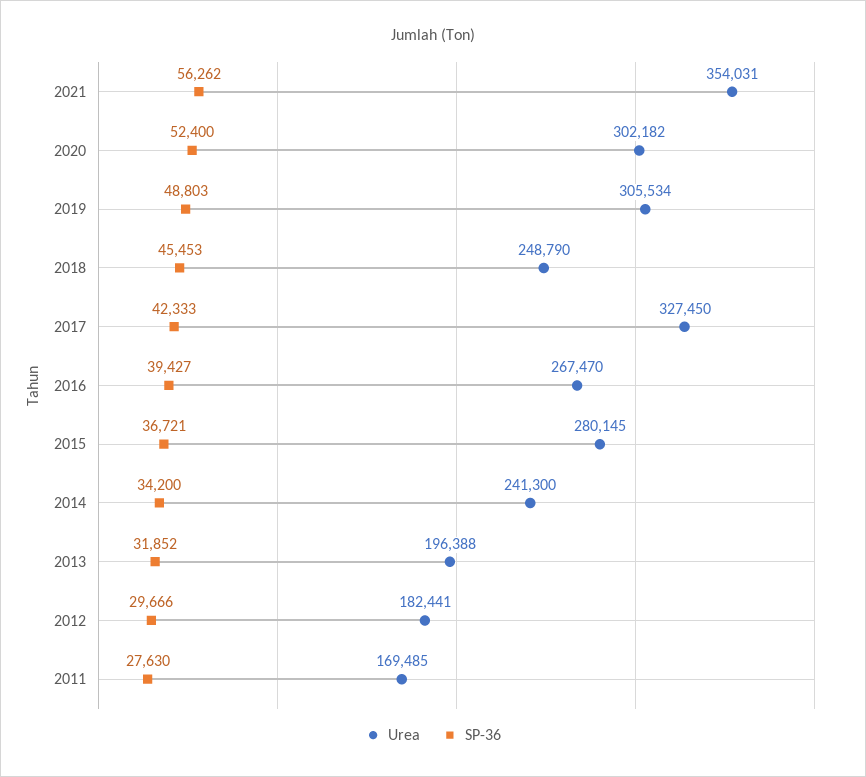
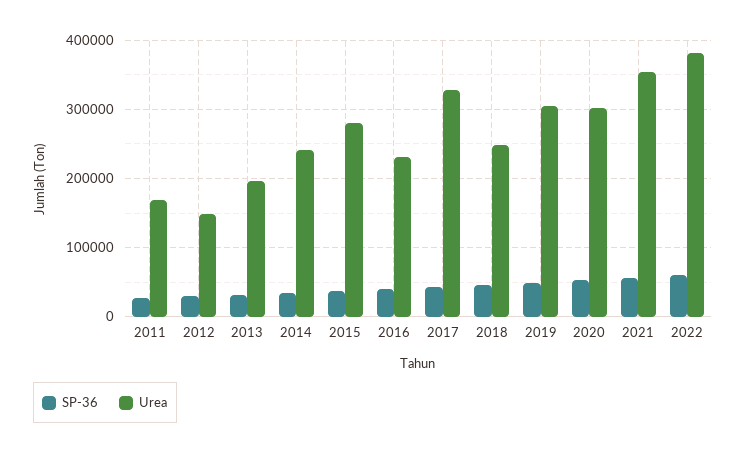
Urea, 2016: 267470 -> 230000
Urea, 2012: 182441 -> 150000
SP-36, 2022: none -> 60000
Urea, 2022: none -> 380000

